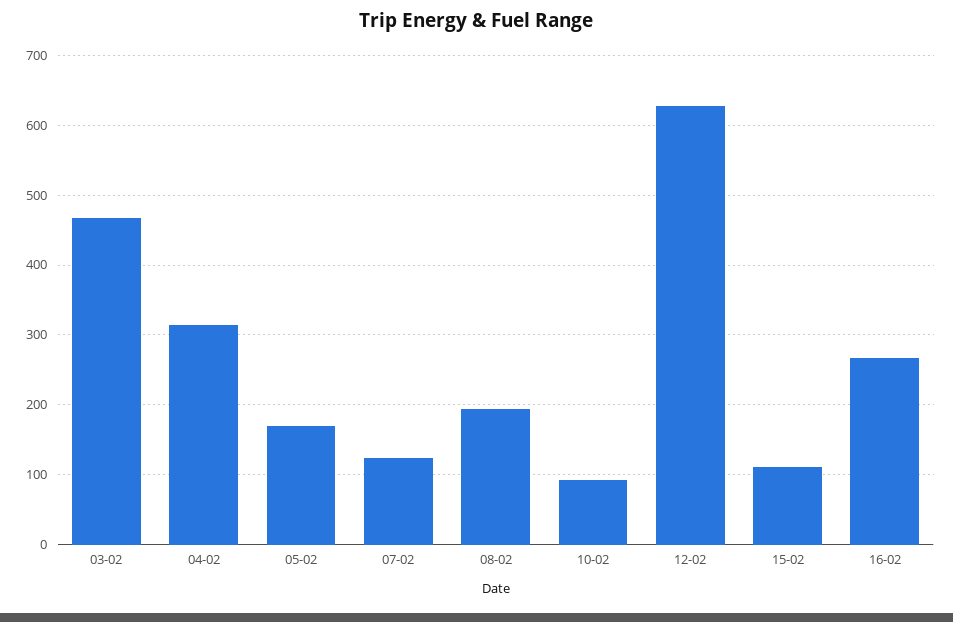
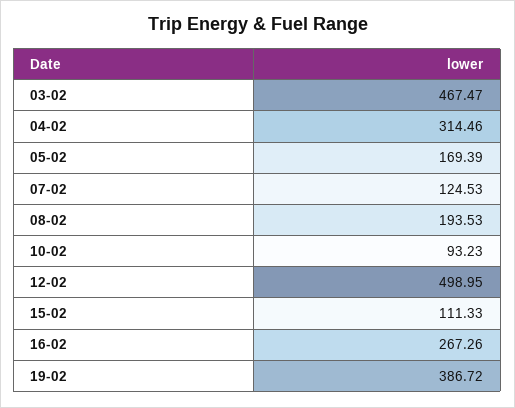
12-02: 630 -> 498.95
19-02: none -> 386.72

